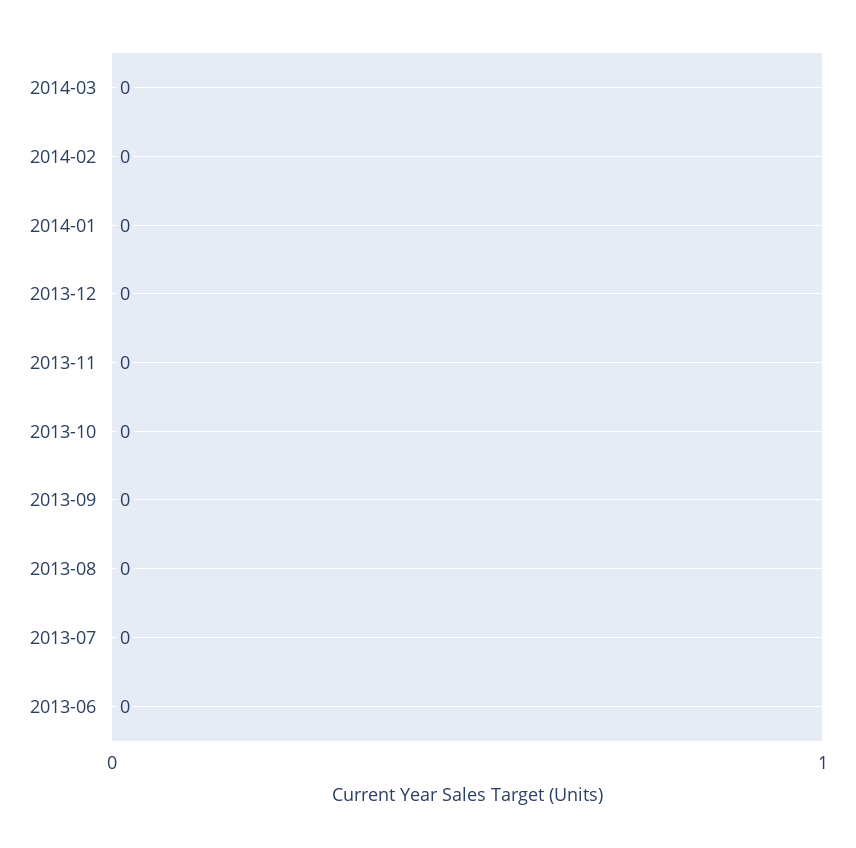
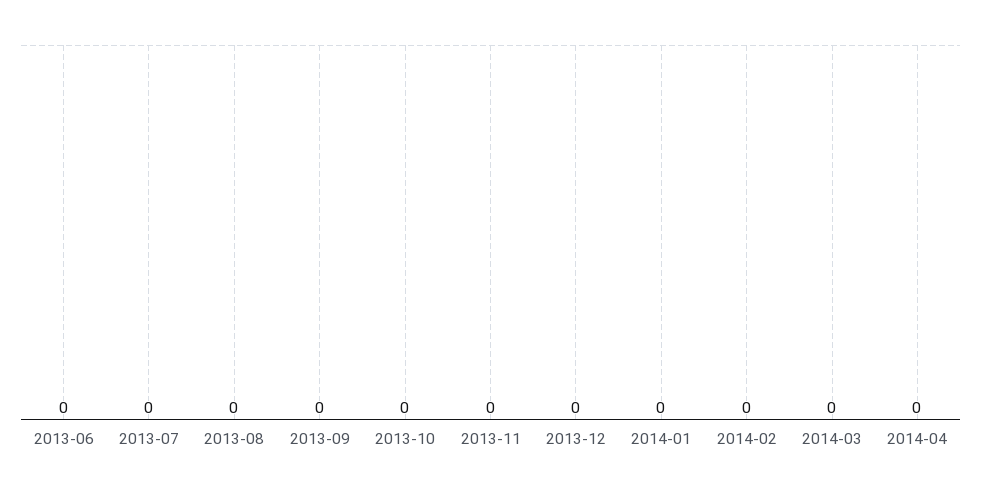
2014-04: none -> 0

